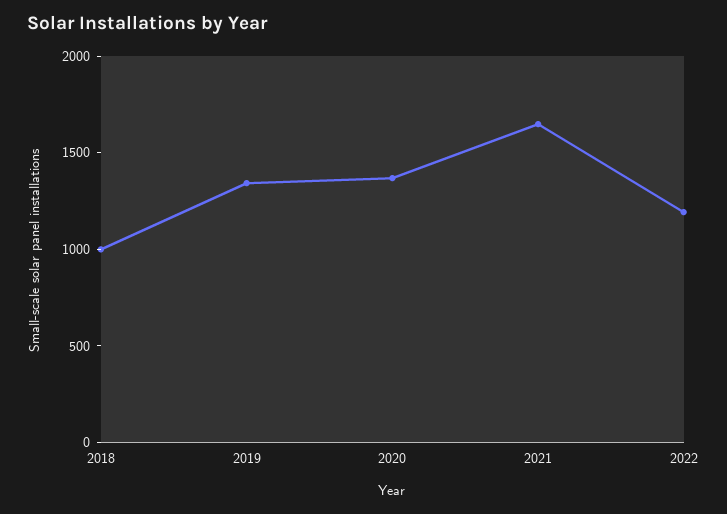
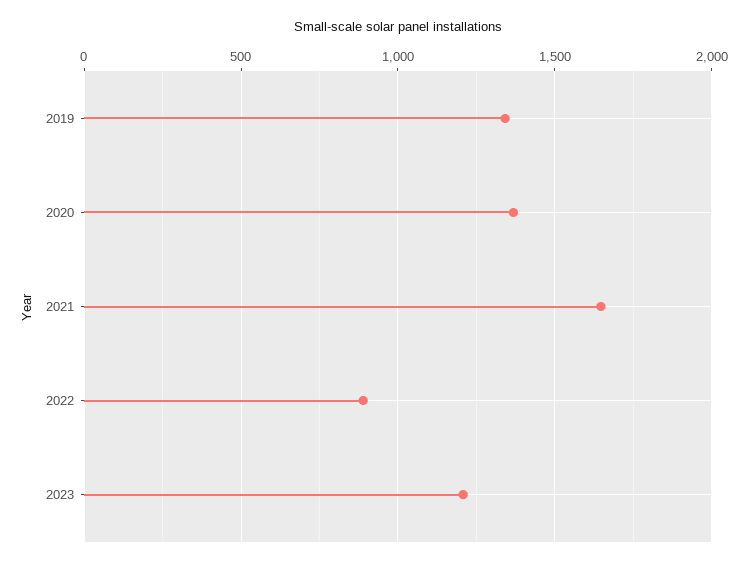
2018: 1000 -> none
2022: 1200 -> 900
2023: none -> 1200

